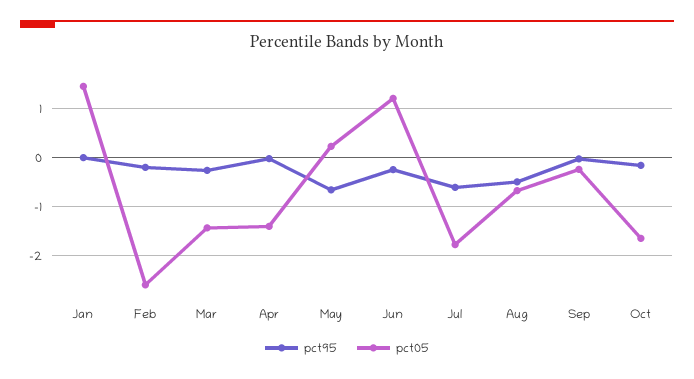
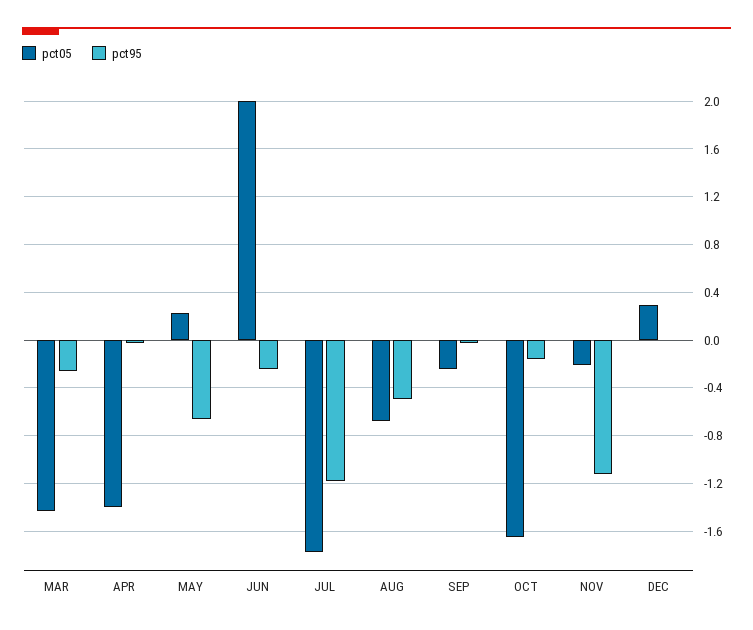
pct95, Jan: 0 -> none
pct05, Jan: 1.4 -> none
pct95, Feb: -0.2 -> none
pct05, Feb: -2.6 -> none
pct05, Jun: 1.2 -> 2
pct95, Jul: -0.6 -> -1.2
pct05, NOV: none -> -0.2
pct95, NOV: none -> -1.1
pct05, DEC: none -> 0.3
pct95, DEC: none -> 0

